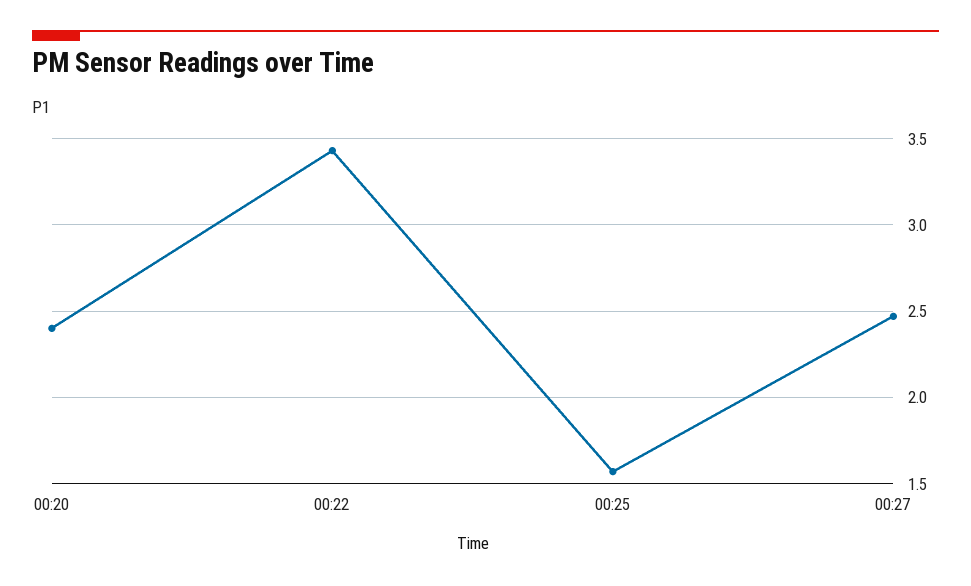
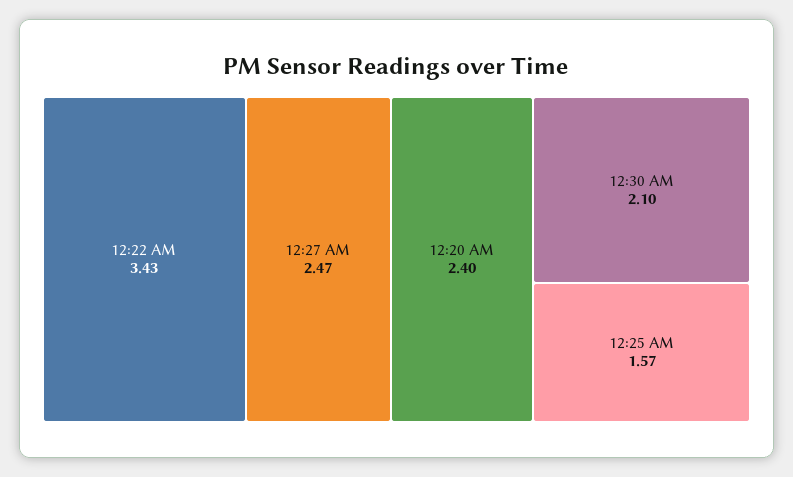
12:30 AM: none -> 2.1

